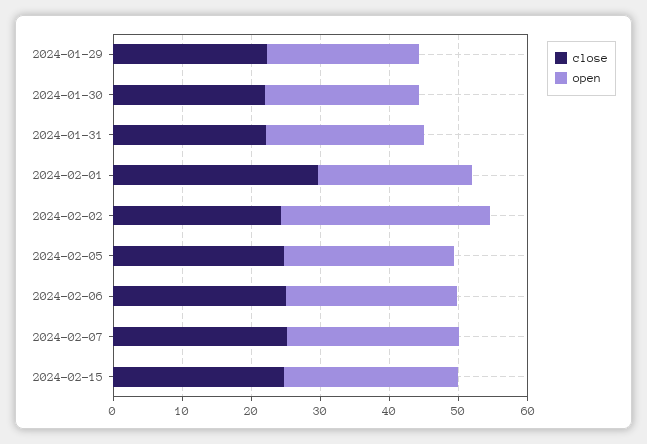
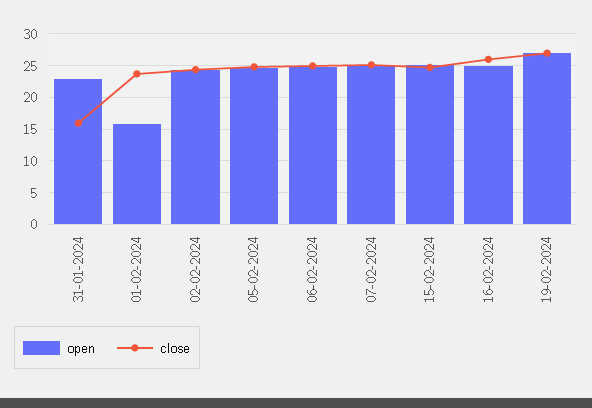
close, 2024-01-29: 22 -> none
open, 2024-01-29: 22 -> none
close, 2024-01-30: 22 -> none
open, 2024-01-30: 22 -> none
close, 2024-01-31: 22 -> 16
close, 2024-02-01: 30 -> 24
open, 2024-02-01: 22 -> 16
open, 2024-02-02: 30 -> 24
open, 16-02-2024: none -> 25
close, 16-02-2024: none -> 26
open, 19-02-2024: none -> 27
close, 19-02-2024: none -> 27

